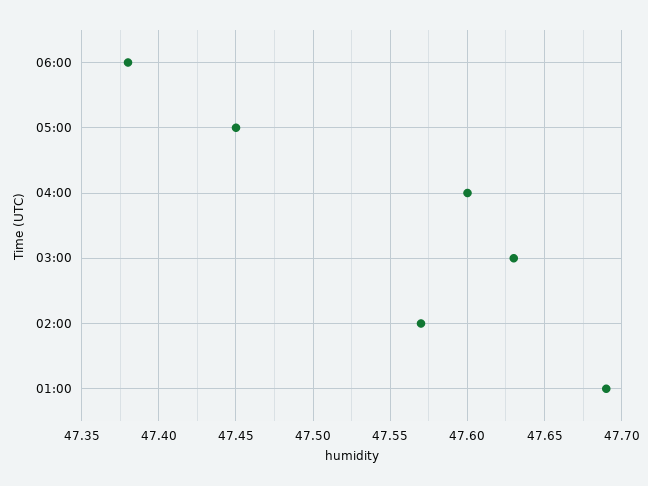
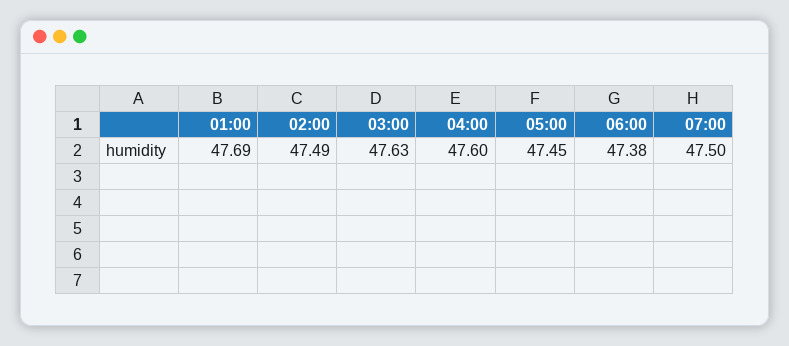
02:00: 47.57 -> 47.49
07:00: none -> 47.5

